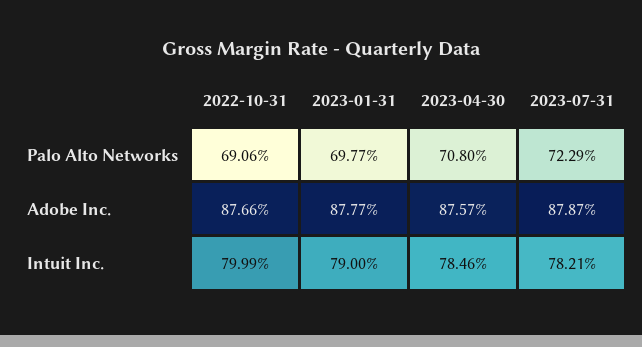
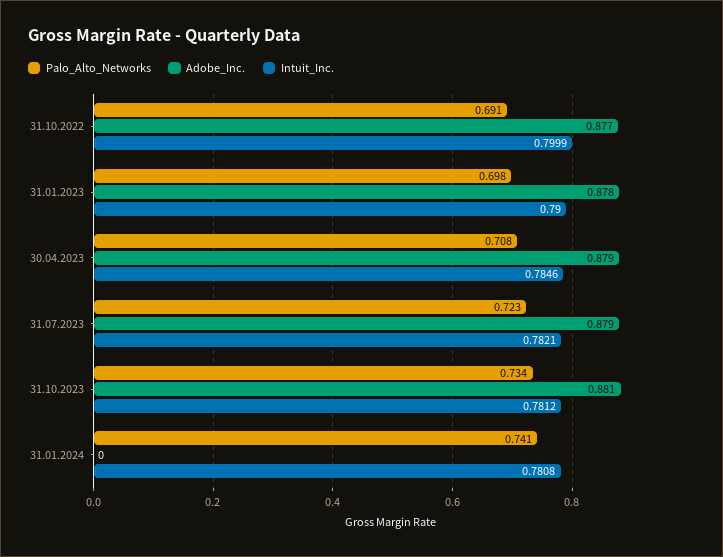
Adobe Inc., 2023-04-30: 0.8757 -> 0.879
Palo Alto Networks, 31.10.2023: none -> 0.734
Adobe Inc., 31.10.2023: none -> 0.881
Intuit Inc., 31.10.2023: none -> 0.7812
Palo Alto Networks, 31.01.2024: none -> 0.741
Adobe Inc., 31.01.2024: none -> 0
Intuit Inc., 31.01.2024: none -> 0.7808

